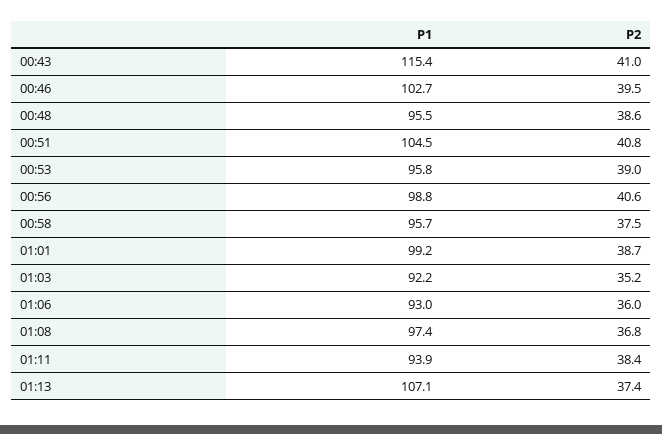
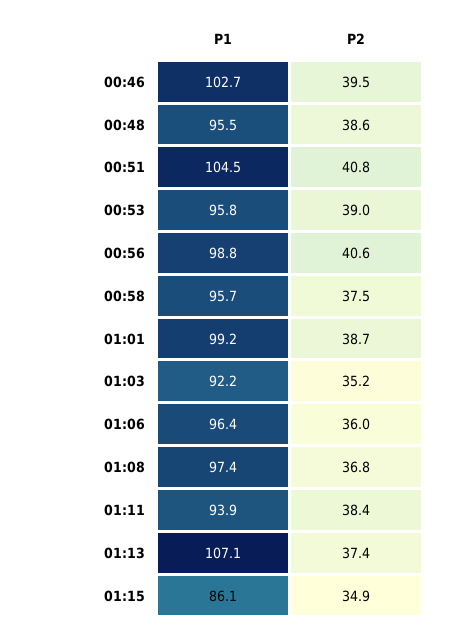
P1, 00:43: 115.4 -> none
P2, 00:43: 41 -> none
P1, 01:06: 93 -> 96.4
P1, 01:15: none -> 86.1
P2, 01:15: none -> 34.9

